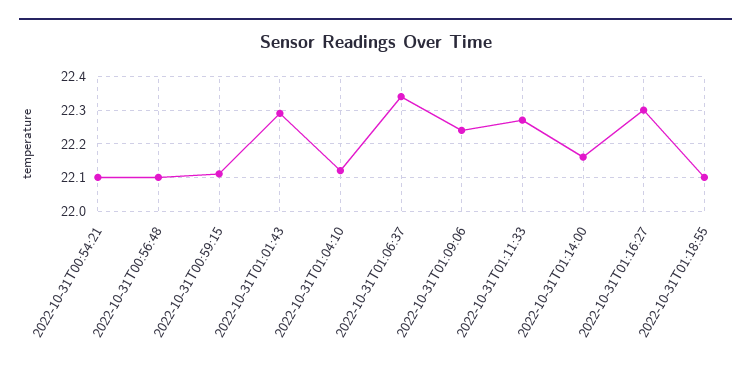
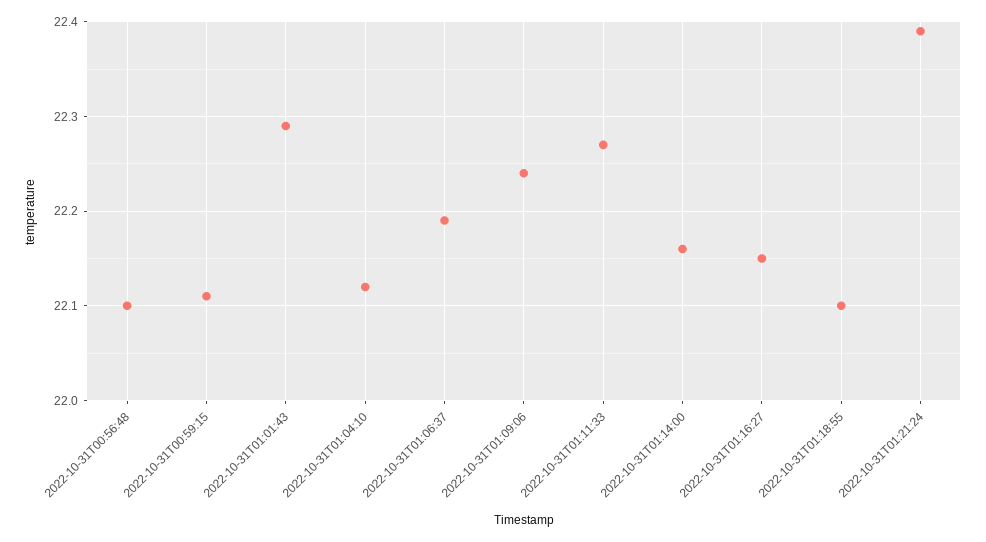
2022-10-31T00:54:21: 22.1 -> none
2022-10-31T01:06:37: 22.35 -> 22.19
2022-10-31T01:16:27: 22.3 -> 22.15
2022-10-31T01:21:24: none -> 22.39

